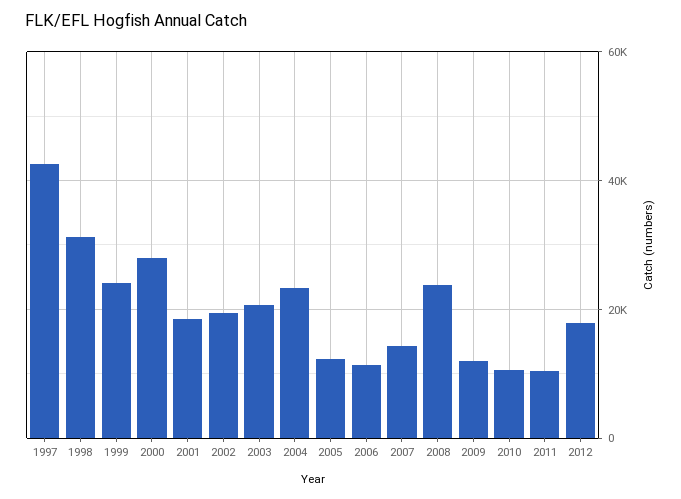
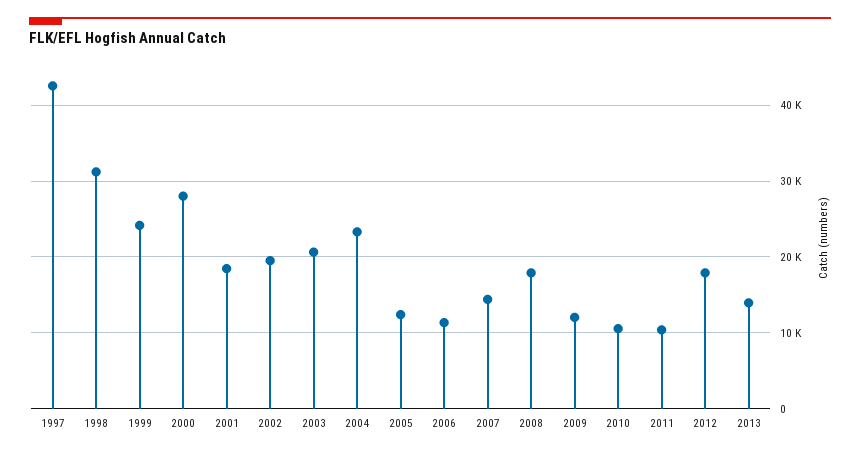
2008: 24000 -> 18000
2013: none -> 14000

